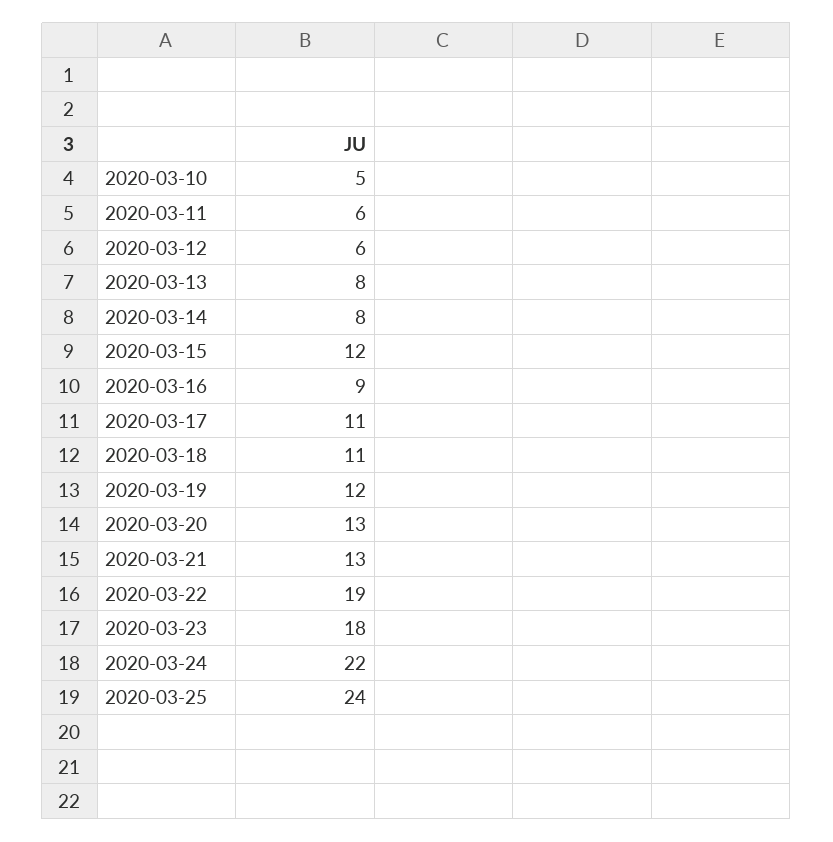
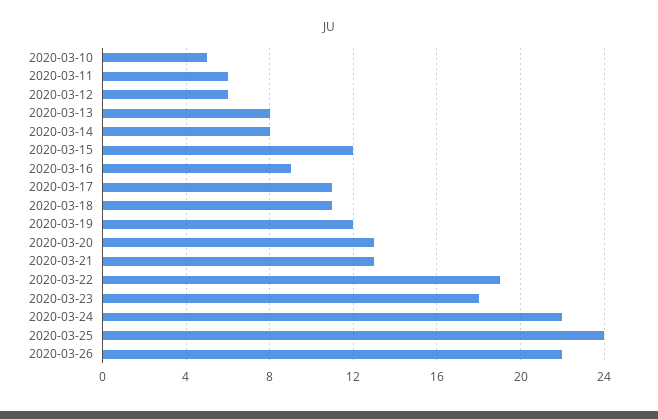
2020-03-26: none -> 22

